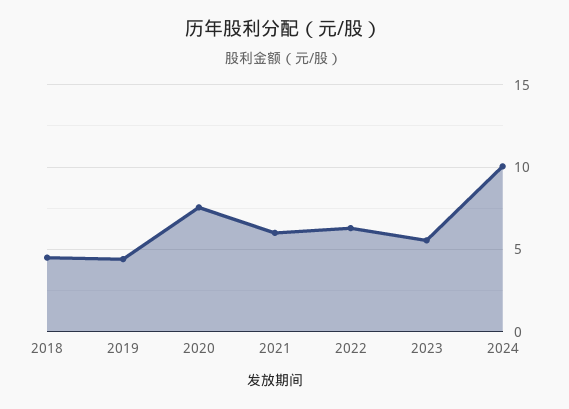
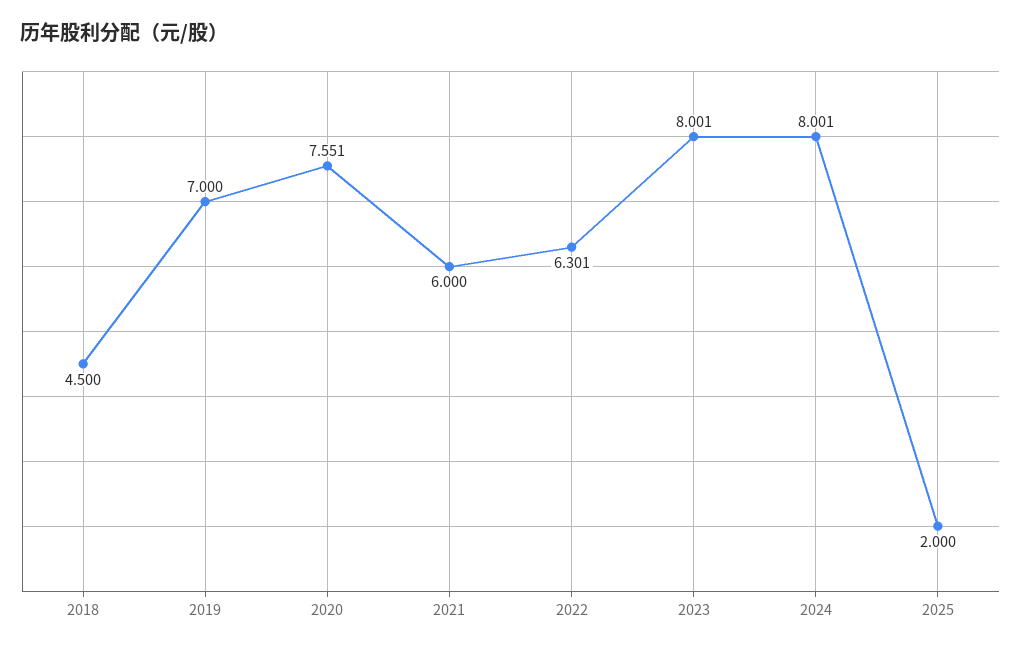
2019: 4.5 -> 7
2023: 5.5 -> 8.001
2024: 10 -> 8.001
2025: none -> 2

